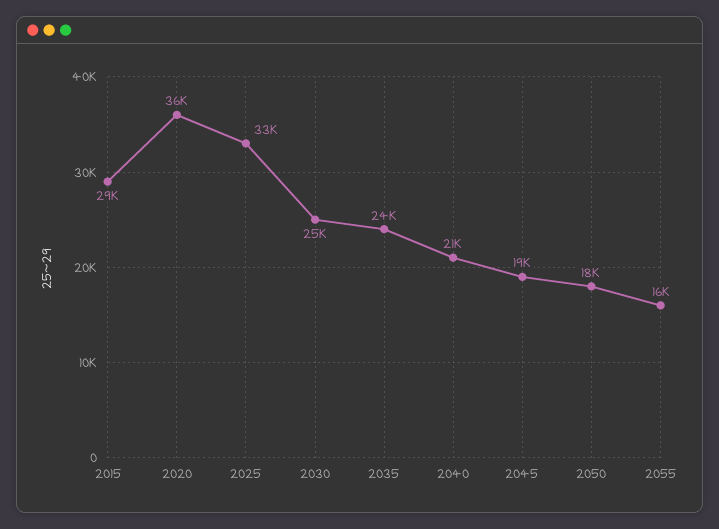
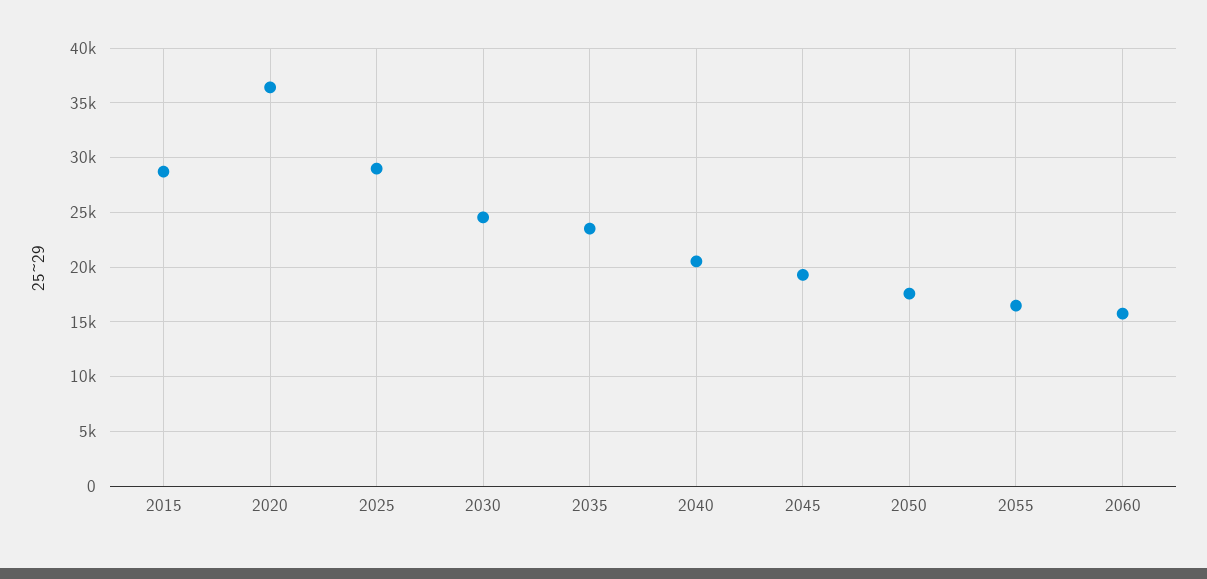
2025: 33000 -> 29000
2060: none -> 16000

